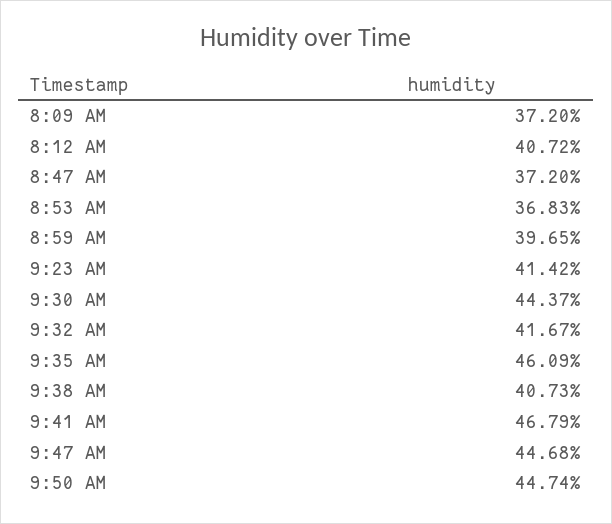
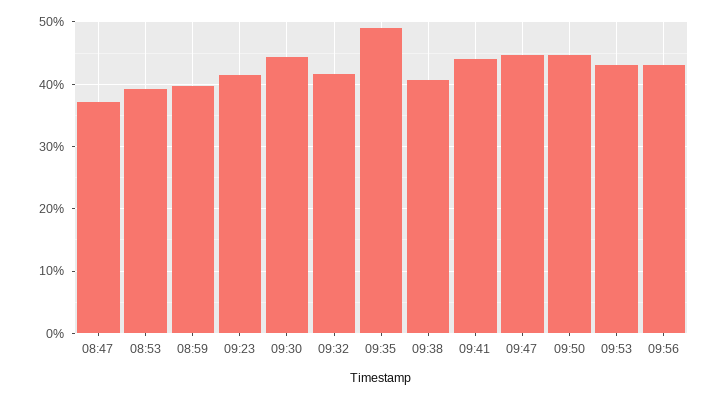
8:09 AM: 37.2 -> none
8:12 AM: 40.72 -> none
8:53 AM: 36.83 -> 39
9:35 AM: 46.09 -> 49
9:41 AM: 46.79 -> 44
09:53: none -> 43
09:56: none -> 43

